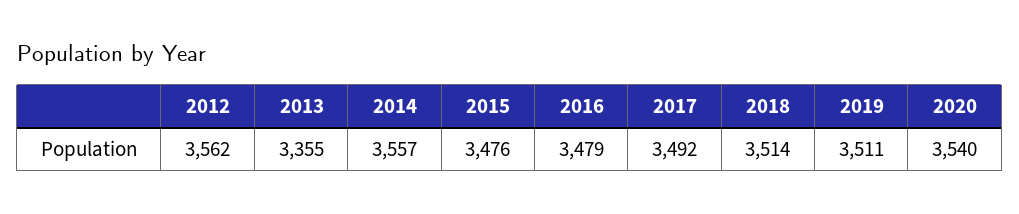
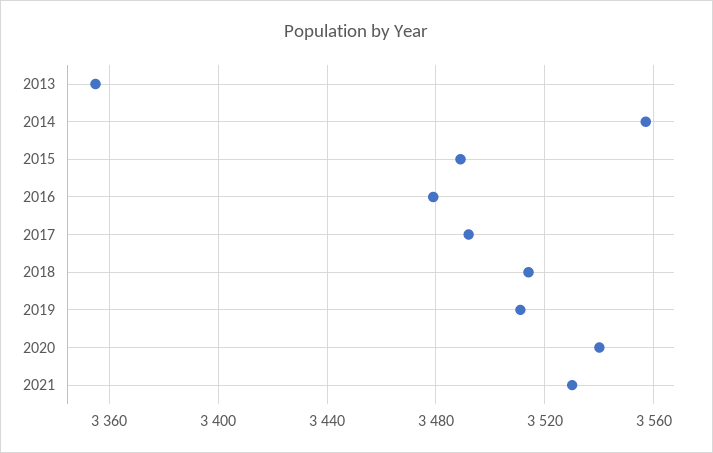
2012: 3562 -> none
2015: 3476 -> 3490
2021: none -> 3530

